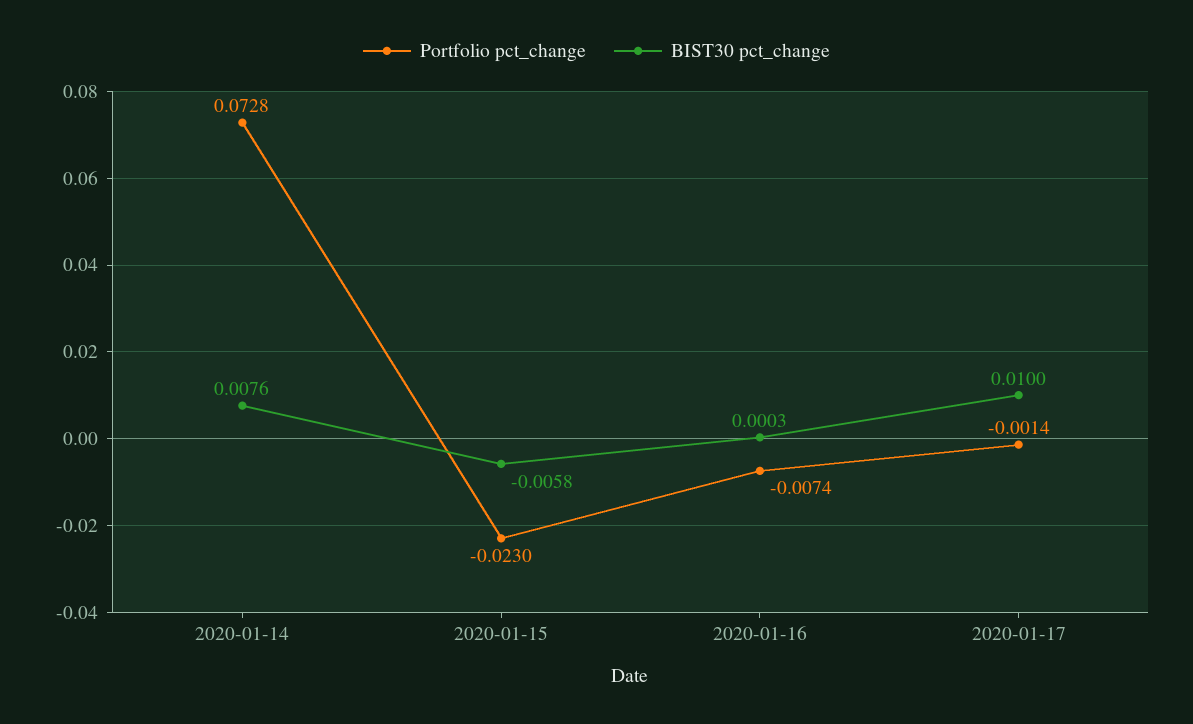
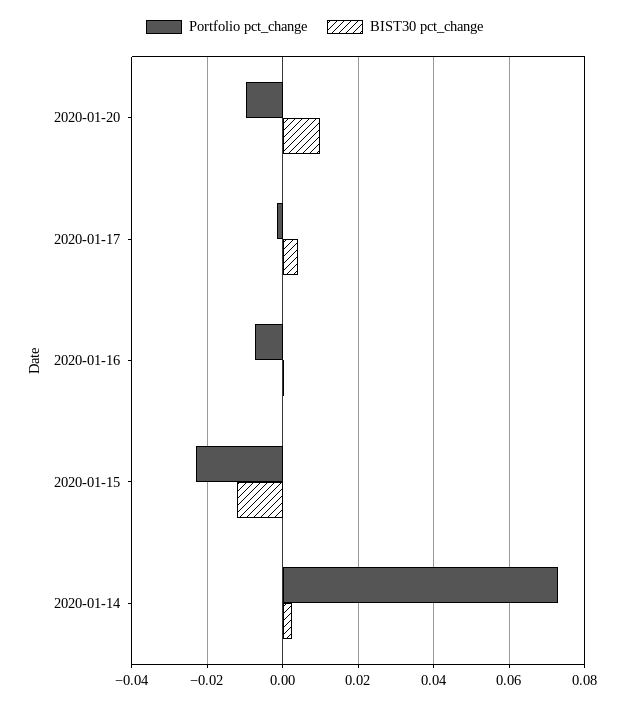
BIST30 pct_change, 2020-01-14: 0.0076 -> 0.002
BIST30 pct_change, 2020-01-15: -0.0058 -> -0.012
BIST30 pct_change, 2020-01-17: 0.01 -> 0.004
Portfolio pct_change, 2020-01-20: none -> -0.01
BIST30 pct_change, 2020-01-20: none -> 0.01

